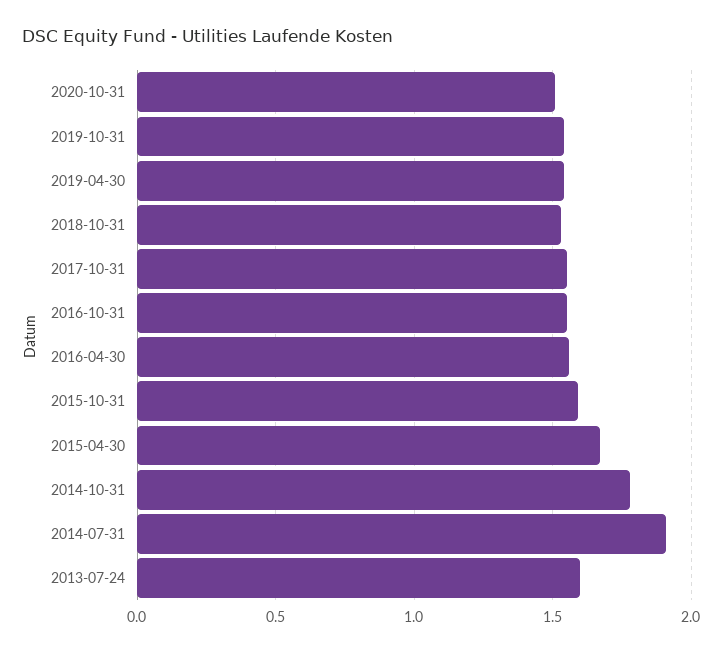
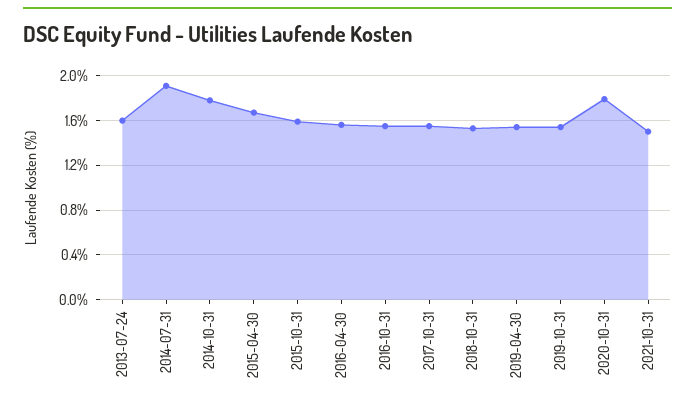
2020-10-31: 1.5 -> 1.8
2021-10-31: none -> 1.5

